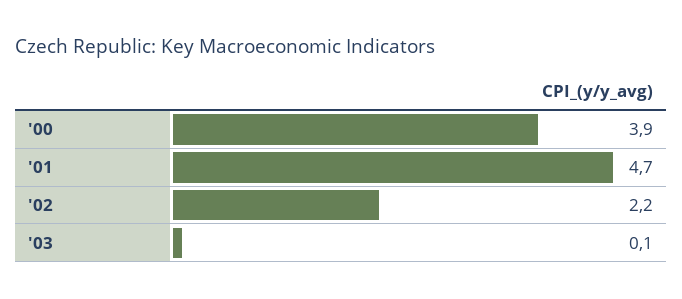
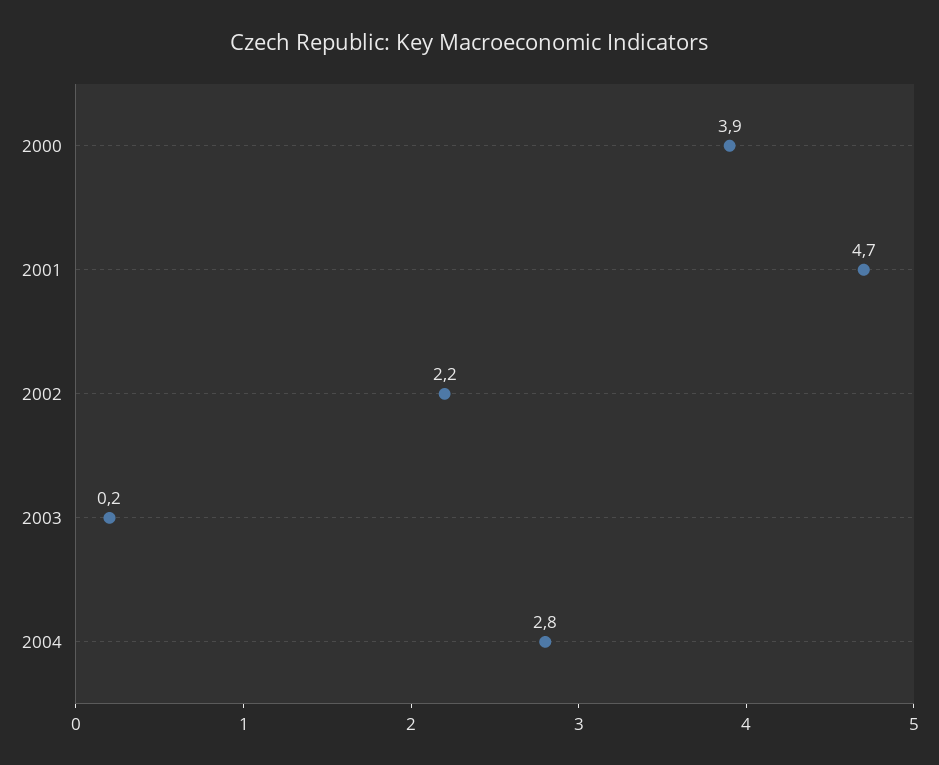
'03: 0.1 -> 0.2
2004: none -> 2.8

